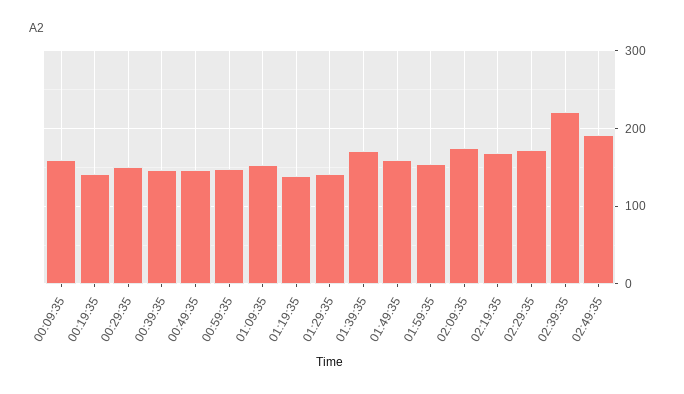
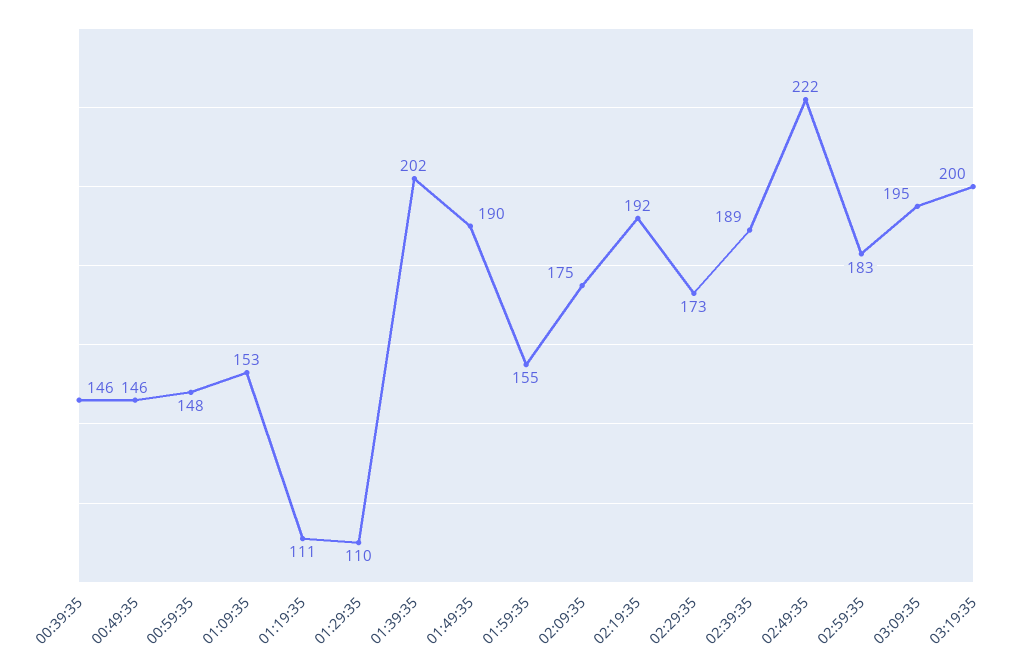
00:09:35: 160 -> none
00:19:35: 140 -> none
00:29:35: 150 -> none
01:19:35: 140 -> 111
01:29:35: 140 -> 110
01:39:35: 170 -> 202
01:49:35: 160 -> 190
02:19:35: 170 -> 192
02:39:35: 220 -> 189
02:49:35: 190 -> 222
02:59:35: none -> 183
03:09:35: none -> 195
03:19:35: none -> 200

